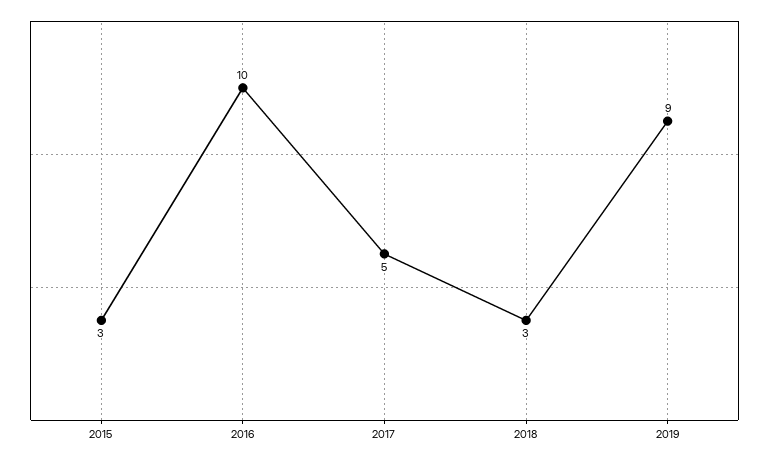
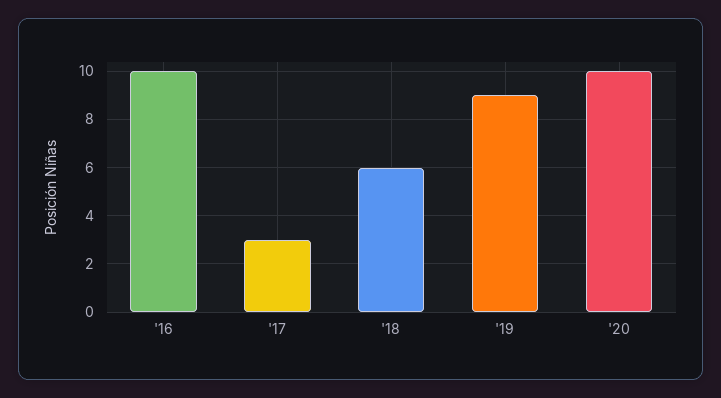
2015: 3 -> none
2017: 5 -> 3
2018: 3 -> 6
'20: none -> 10

